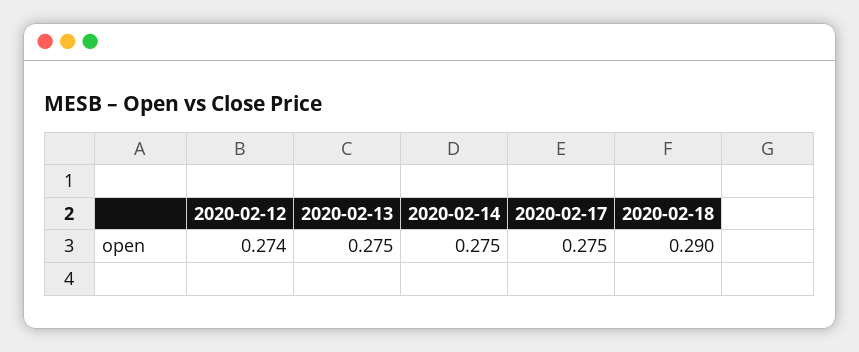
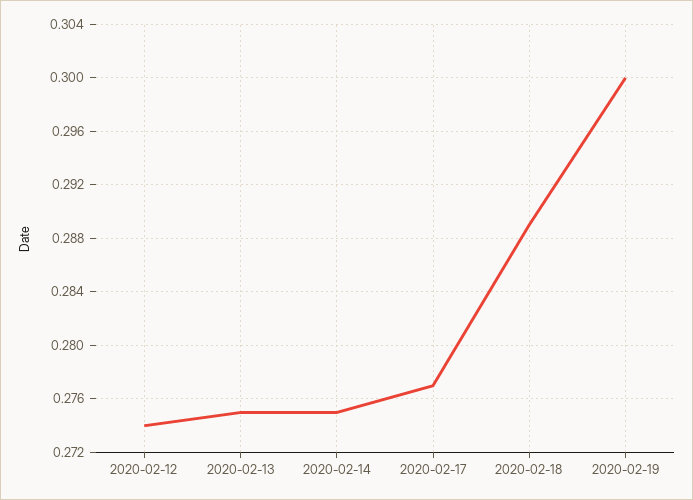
2020-02-17: 0.275 -> 0.277
2020-02-18: 0.29 -> 0.289
2020-02-19: none -> 0.3

